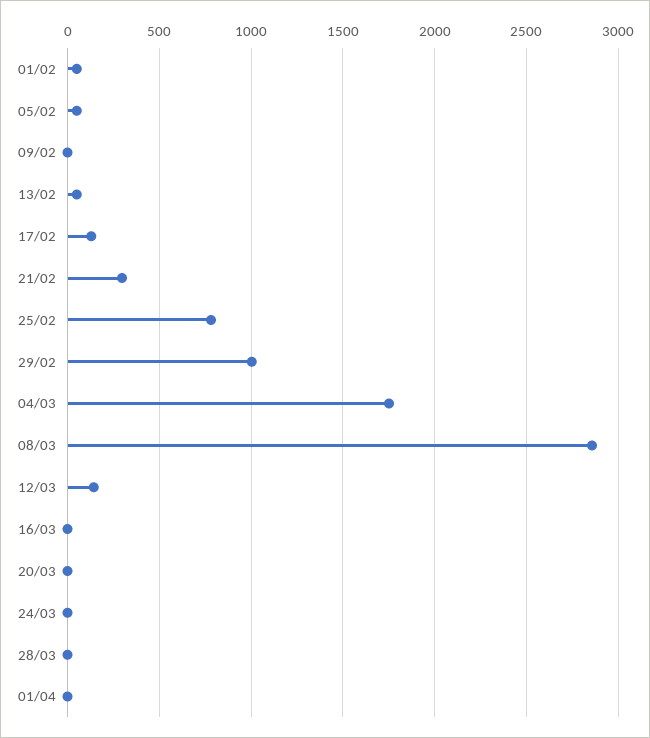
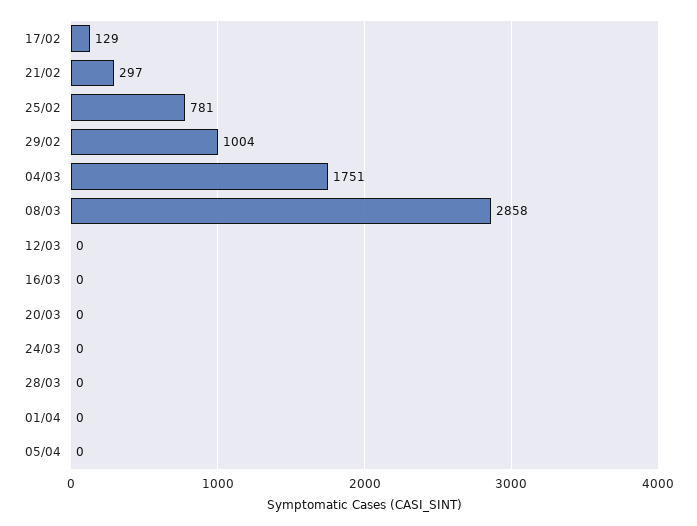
01/02: 50 -> none
05/02: 50 -> none
09/02: 0 -> none
13/02: 50 -> none
12/03: 150 -> 0
05/04: none -> 0

